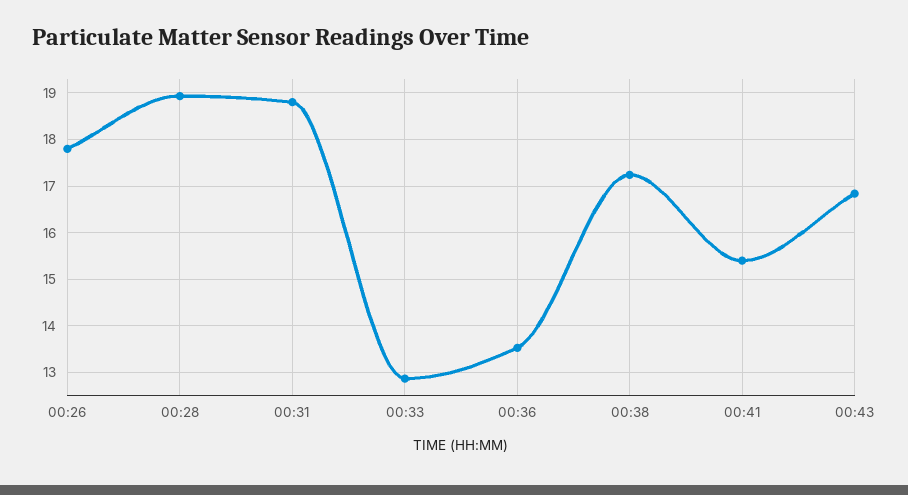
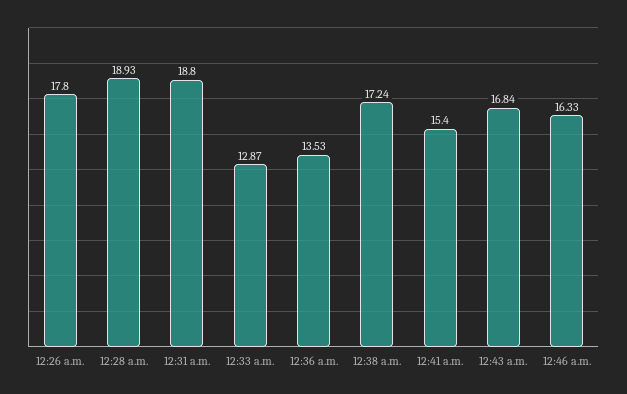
12:46 a.m.: none -> 16.33

